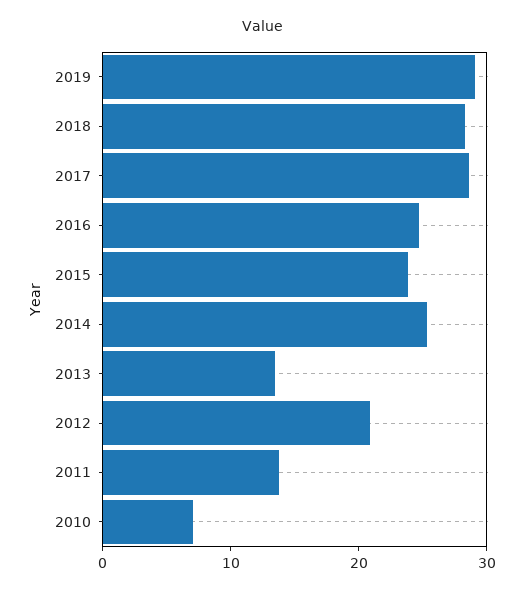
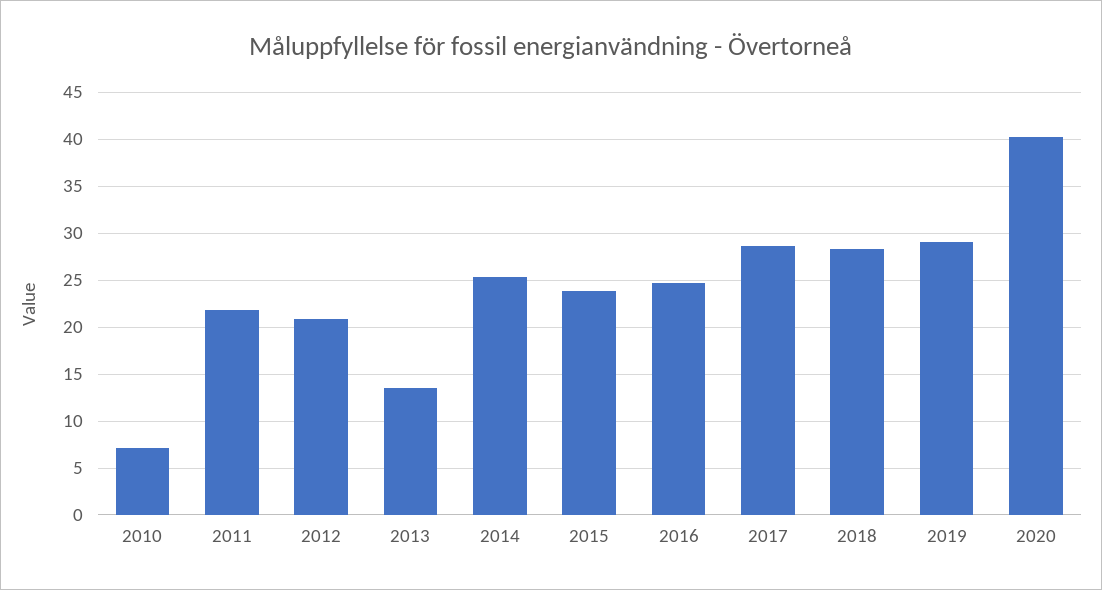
2011: 14 -> 22
2020: none -> 40

